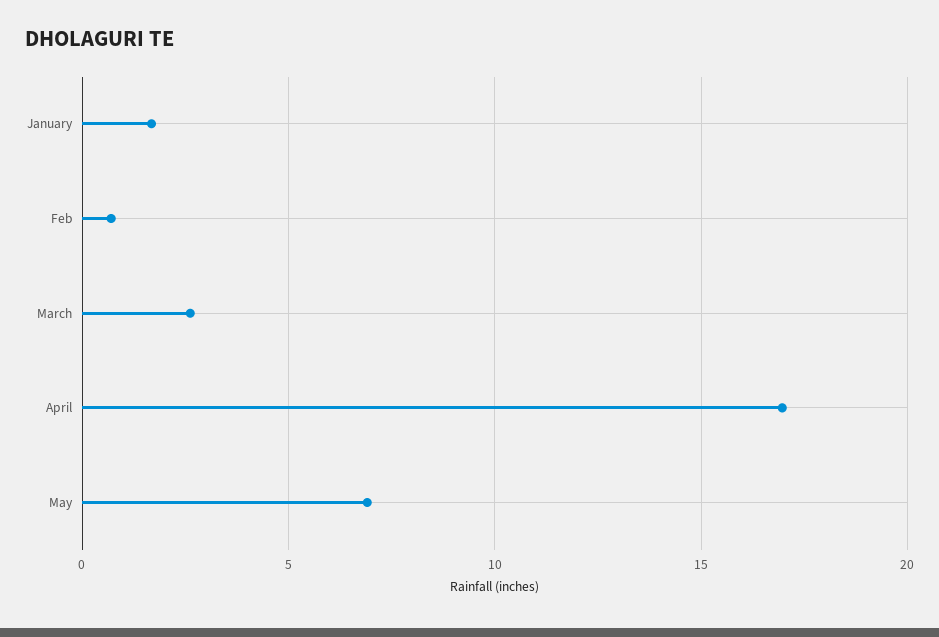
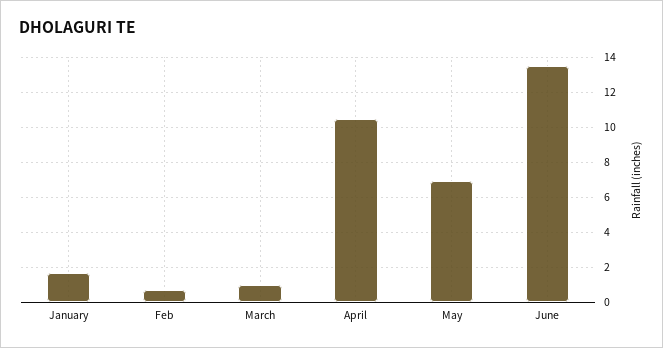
March: 2.5 -> 1
April: 17 -> 10.5
June: none -> 13.5

